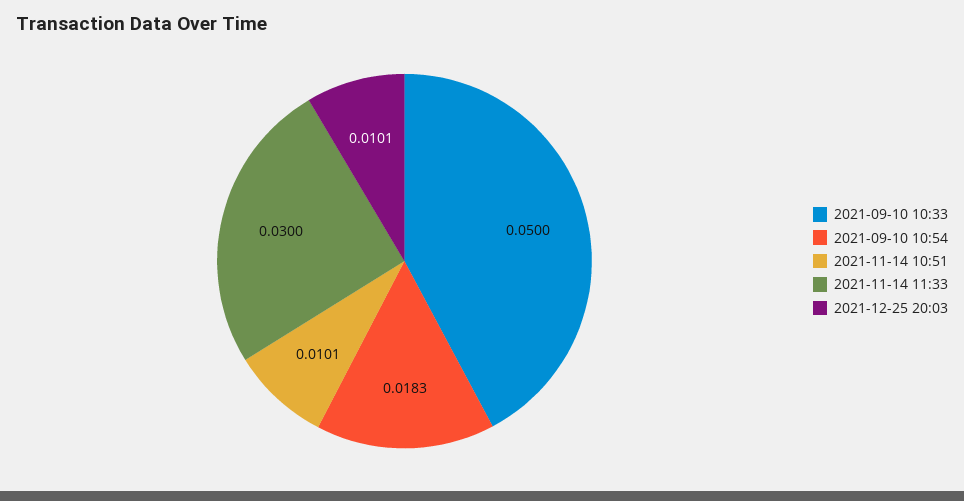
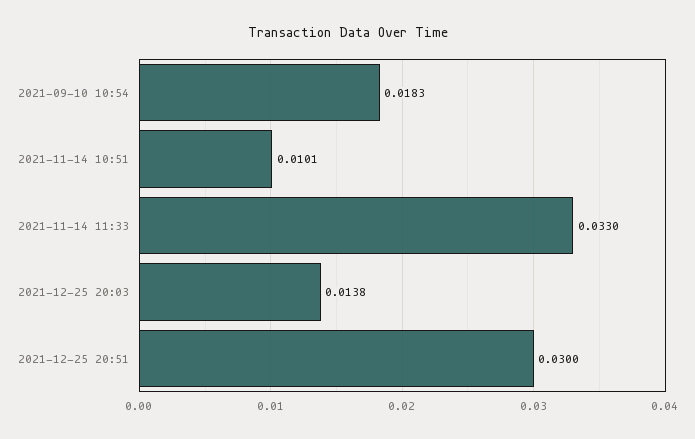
2021-09-10 10:33: 0.05 -> none
2021-11-14 11:33: 0.03 -> 0.033
2021-12-25 20:03: 0.0101 -> 0.0138
2021-12-25 20:51: none -> 0.03

